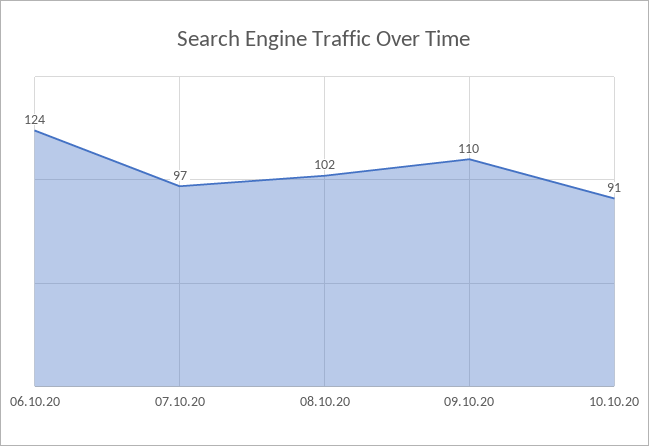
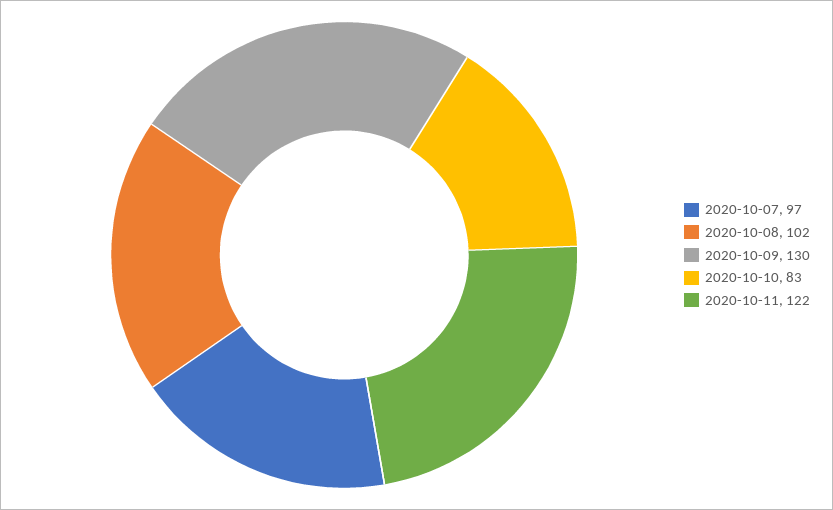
06.10.20: 124 -> none
09.10.20: 110 -> 130
10.10.20: 91 -> 83
2020-10-11: none -> 122

